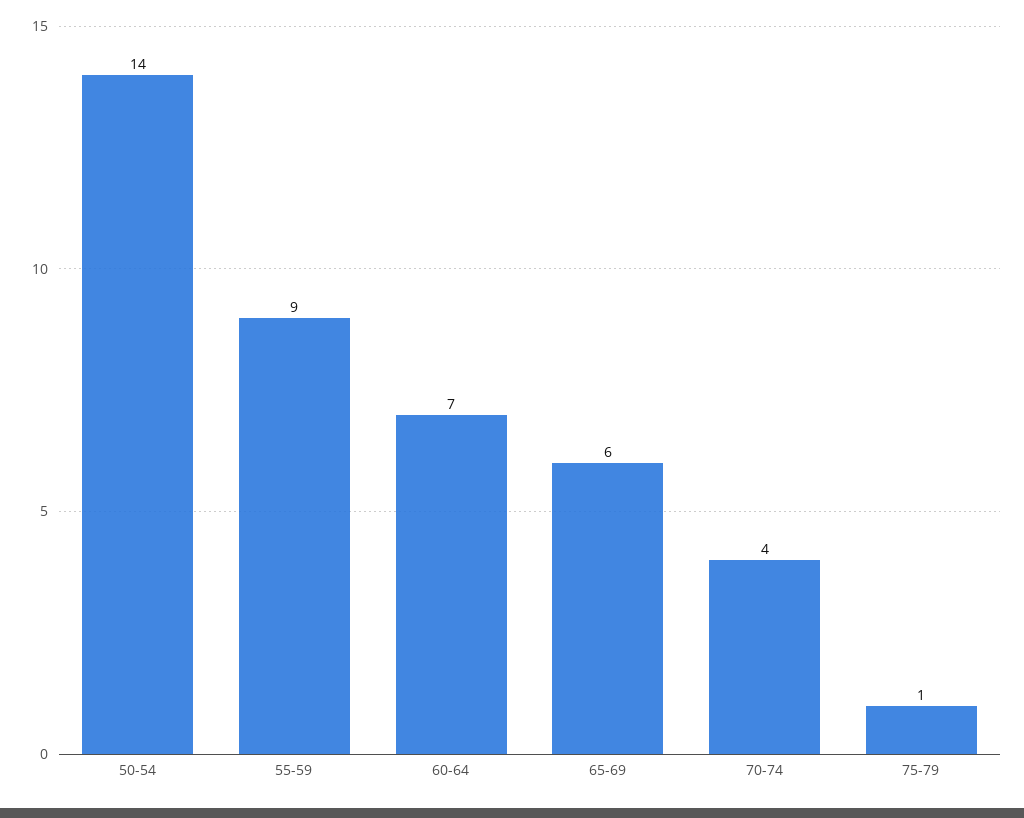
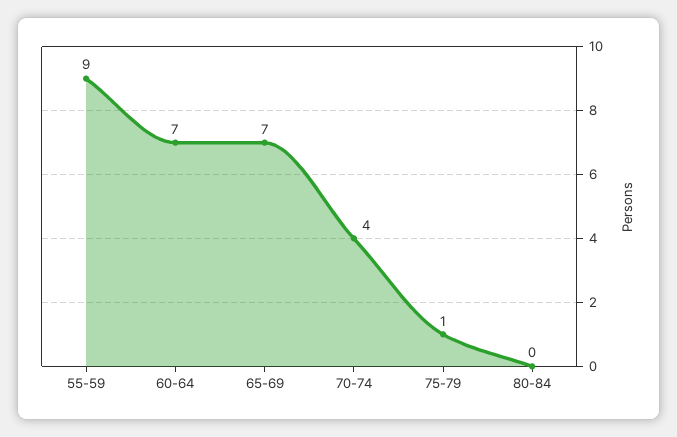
50-54: 14 -> none
65-69: 6 -> 7
80-84: none -> 0

